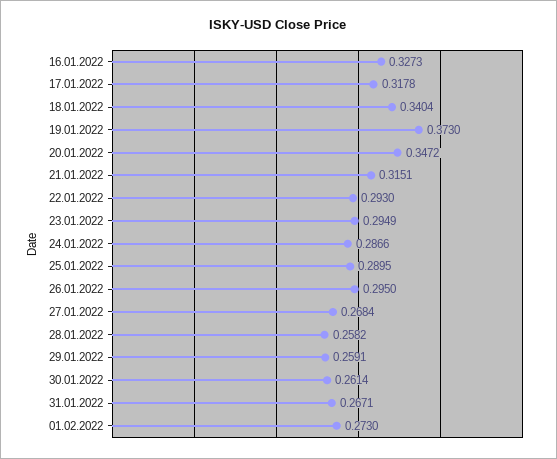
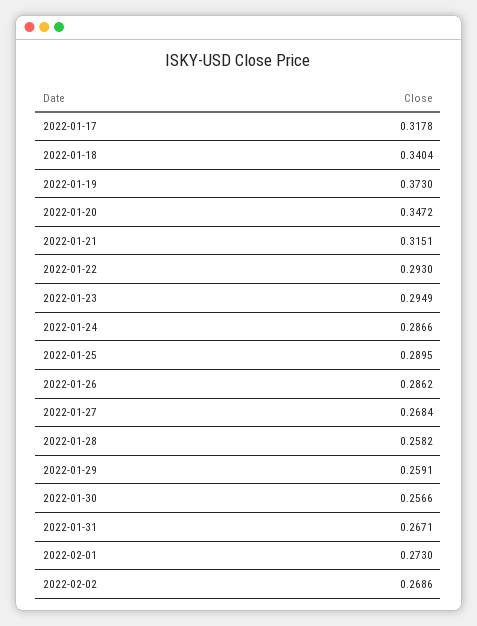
16.01.2022: 0.3273 -> none
26.01.2022: 0.295 -> 0.2862
30.01.2022: 0.2614 -> 0.2566
2022-02-02: none -> 0.2686

